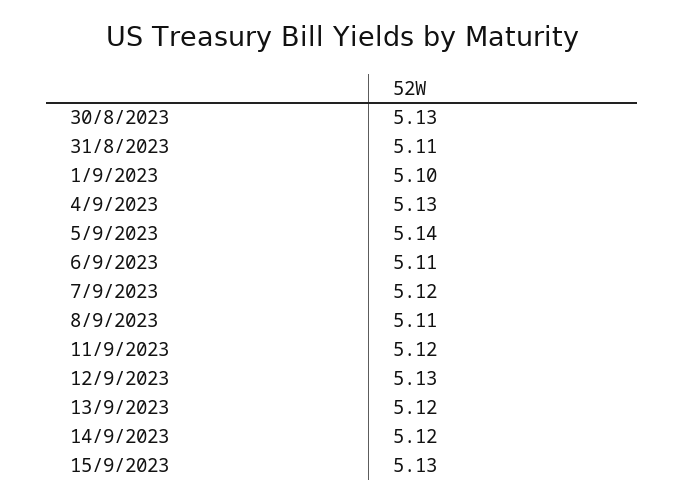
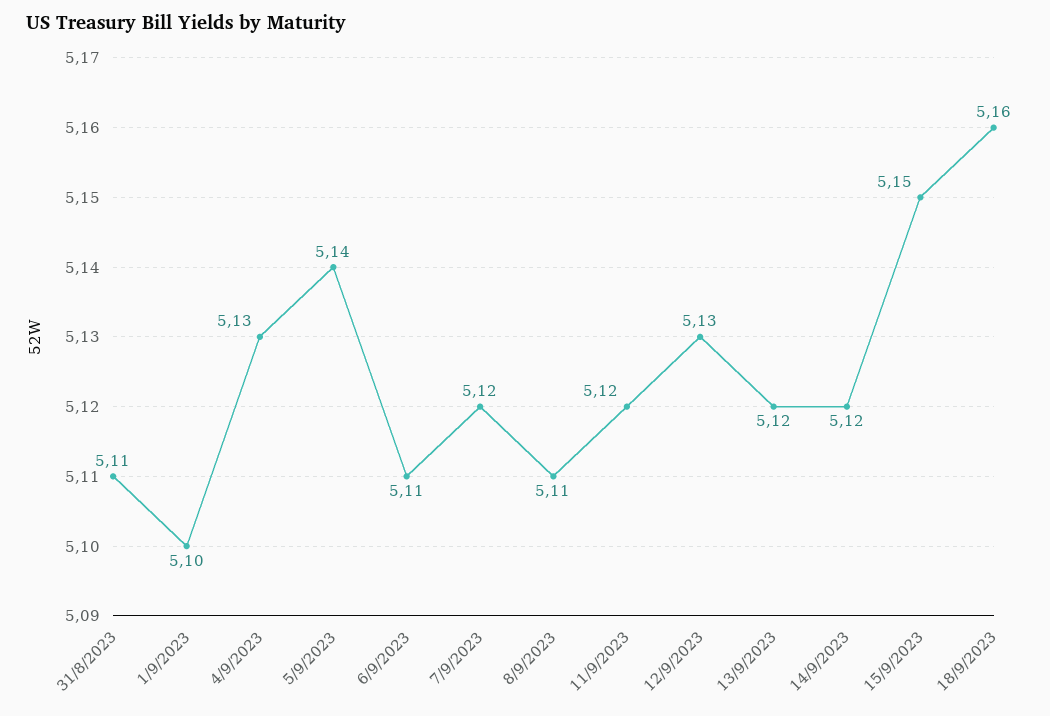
30/8/2023: 5.13 -> none
15/9/2023: 5.13 -> 5.15
18/9/2023: none -> 5.16

